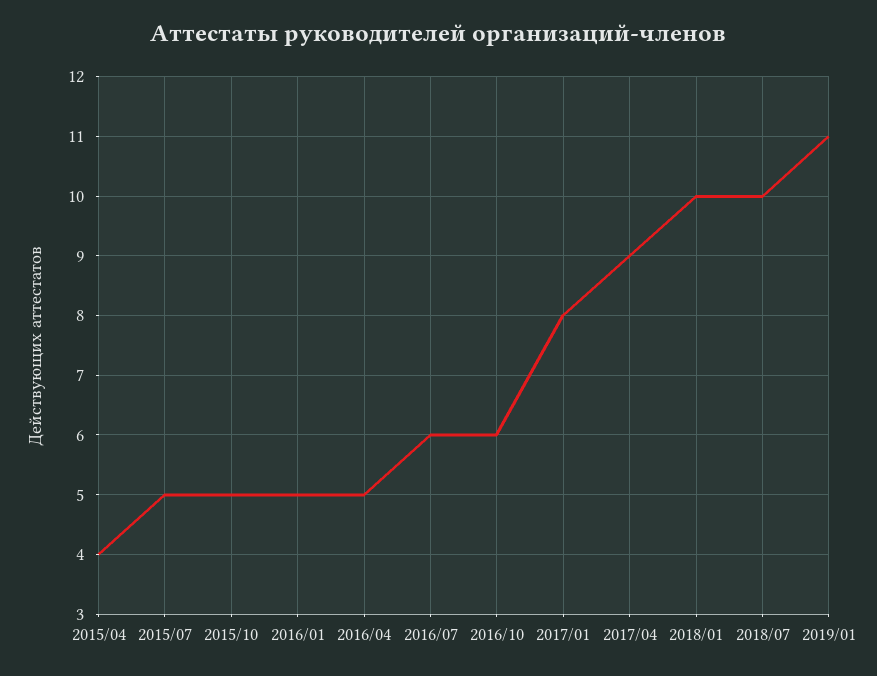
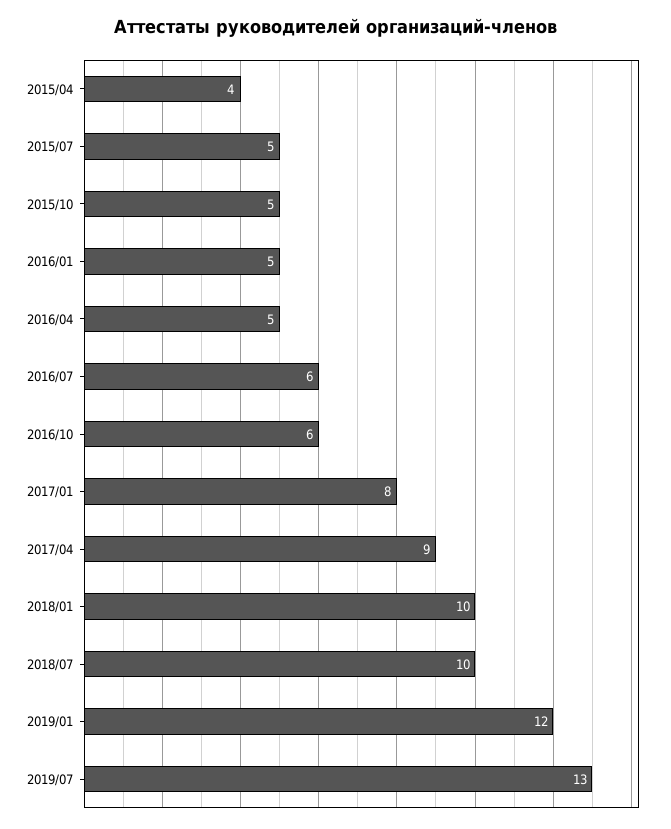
2019/01: 11 -> 12
2019/07: none -> 13

